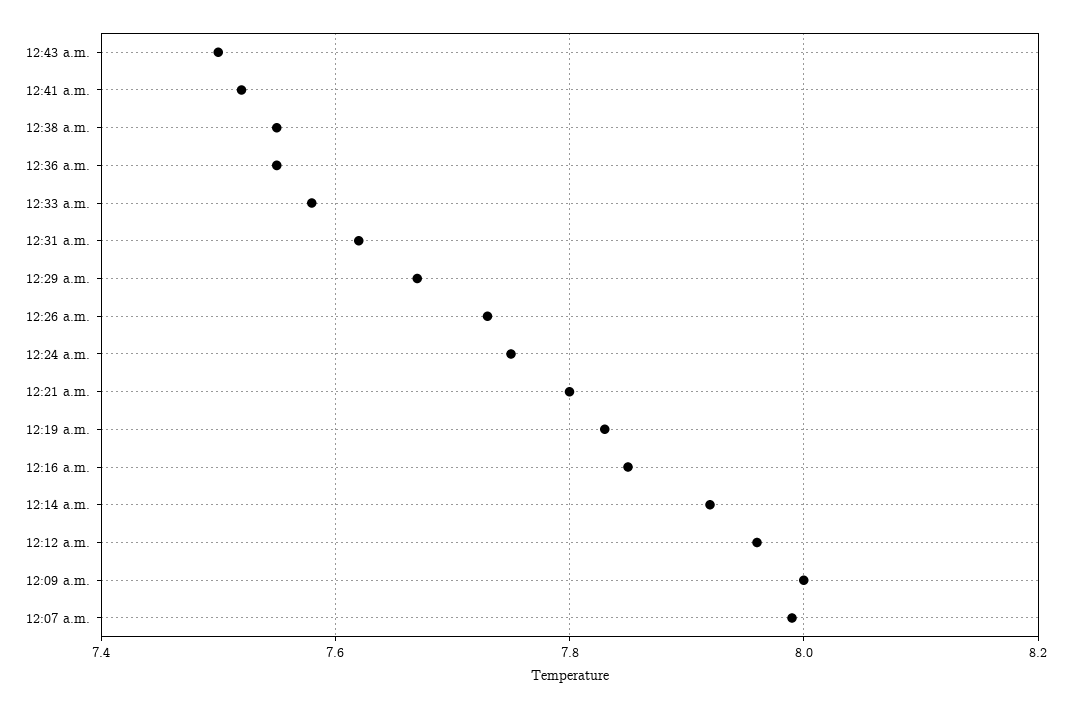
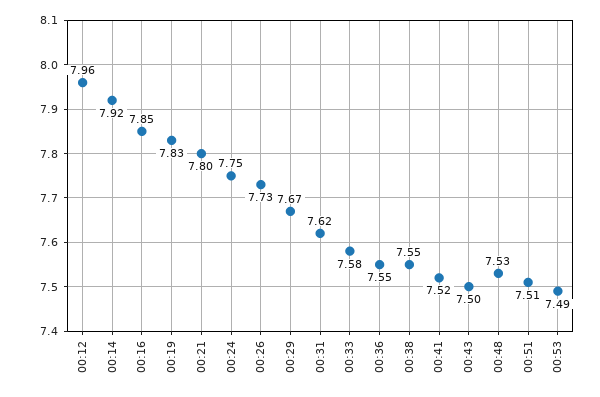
12:09 a.m.: 8 -> none
12:07 a.m.: 8 -> none
00:48: none -> 7.53
00:51: none -> 7.51
00:53: none -> 7.49

